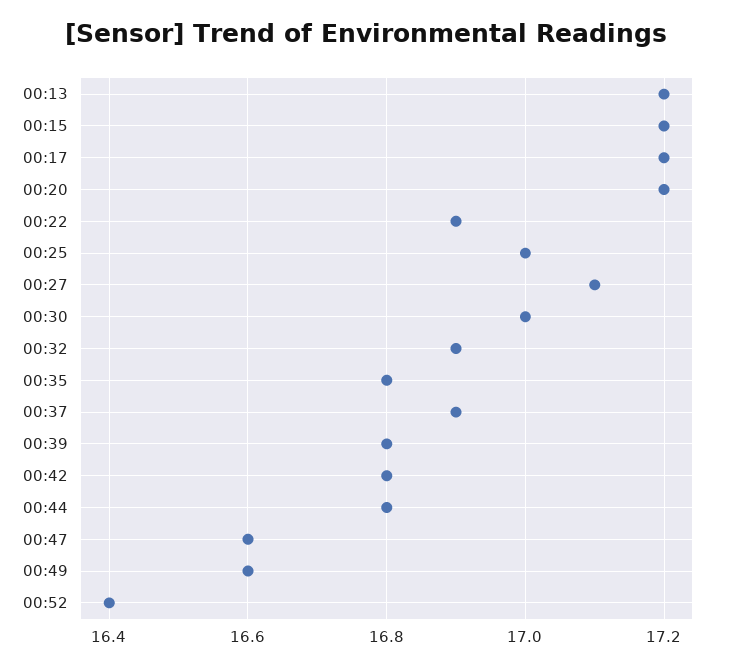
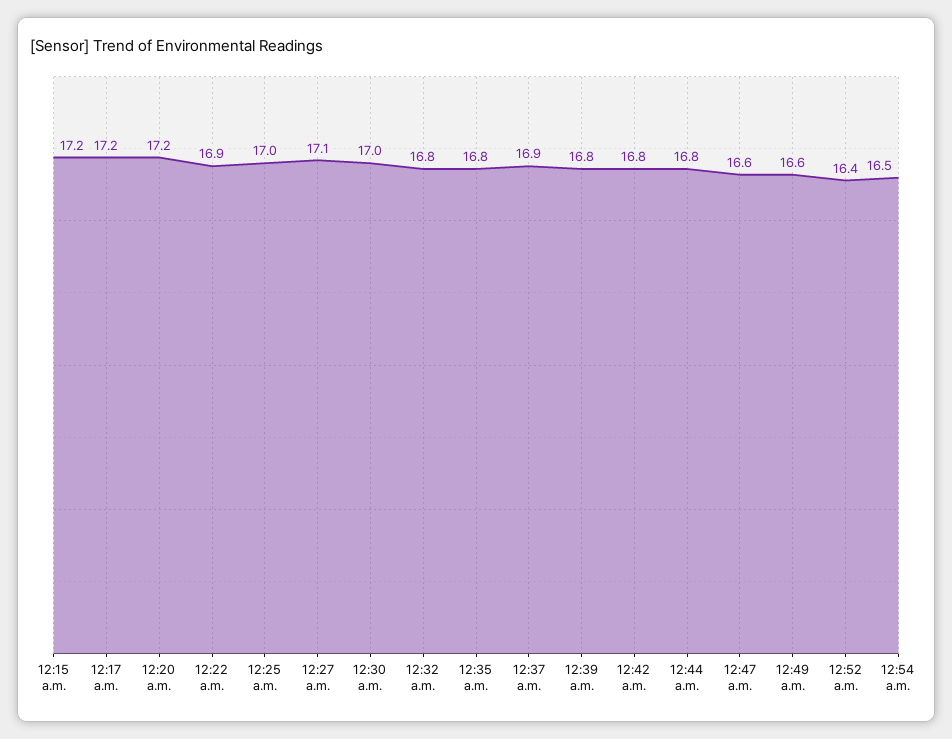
00:13: 17.2 -> none
00:32: 16.9 -> 16.8
12:54 a.m.: none -> 16.5

